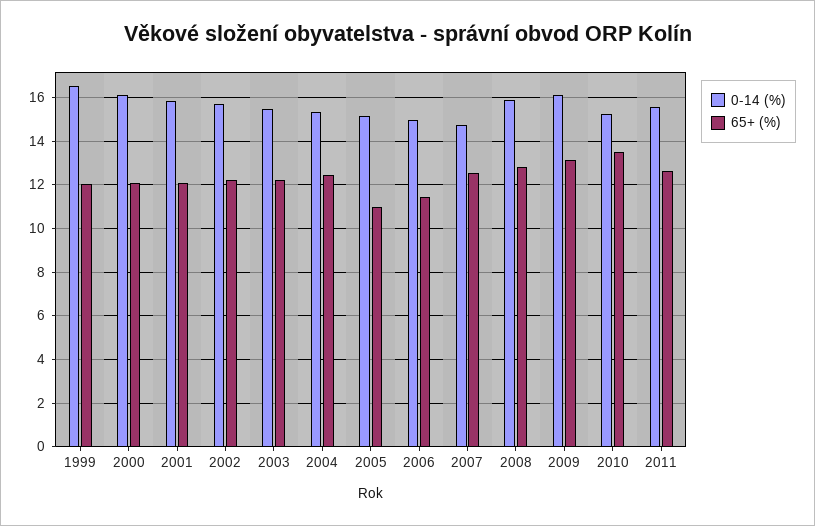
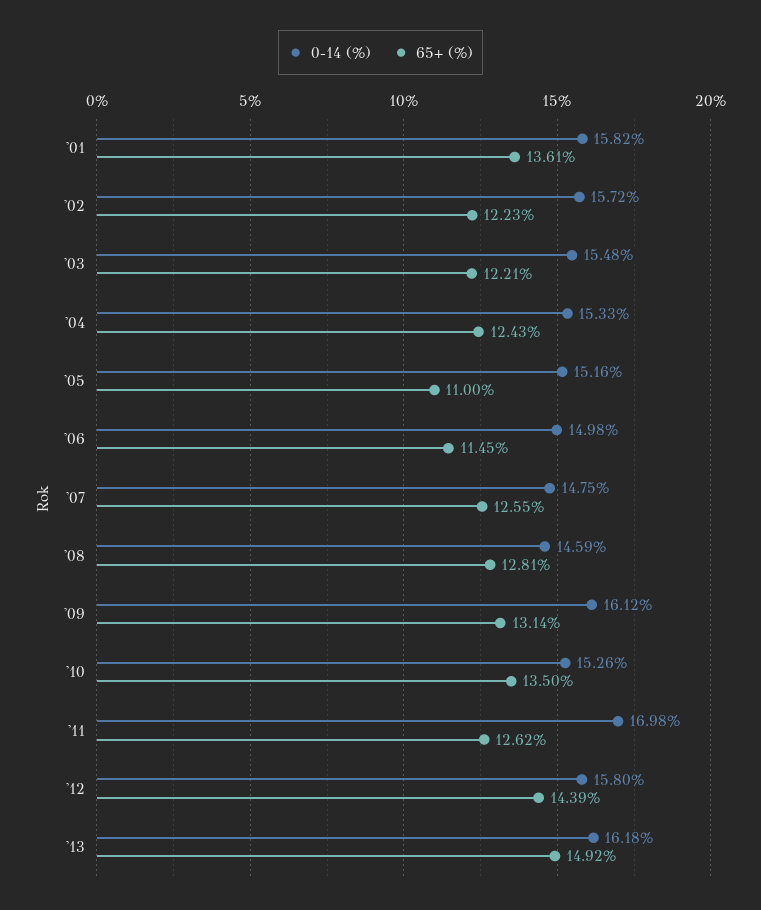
0-14 (%), 1999: 16.5 -> none
65+ (%), 1999: 12 -> none
0-14 (%), 2000: 16 -> none
65+ (%), 2000: 12 -> none
65+ (%), 2001: 12 -> 13.61
0-14 (%), 2008: 16 -> 14.59
0-14 (%), 2011: 15.5 -> 16.98
0-14 (%), '12: none -> 15.8
65+ (%), '12: none -> 14.39
0-14 (%), '13: none -> 16.18
65+ (%), '13: none -> 14.92

